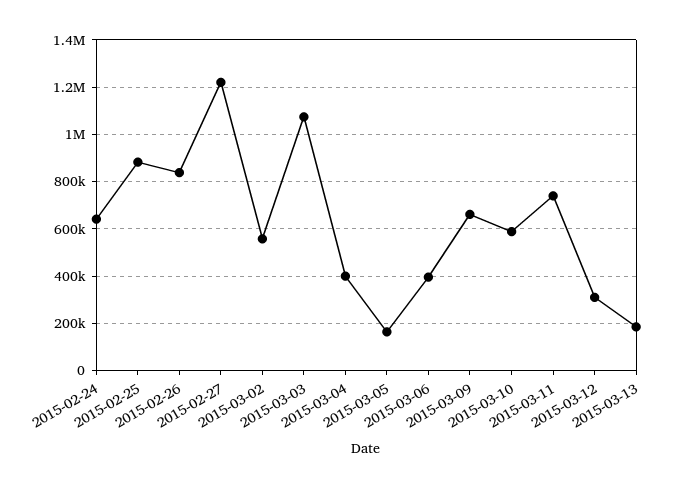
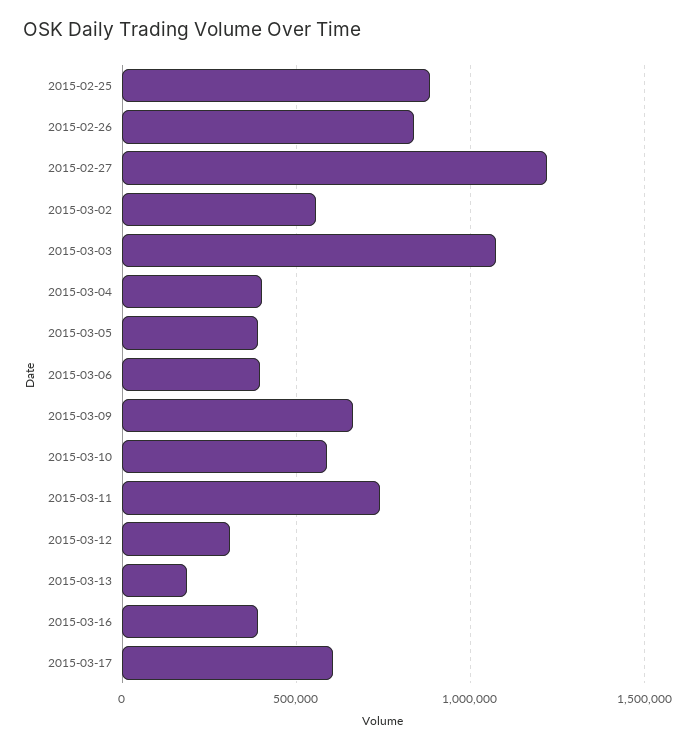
2015-02-24: 650000 -> none
2015-03-05: 150000 -> 400000
2015-03-16: none -> 400000
2015-03-17: none -> 600000

